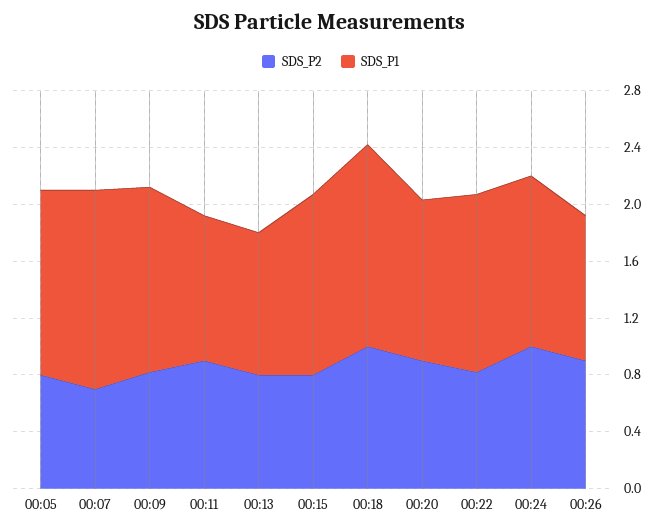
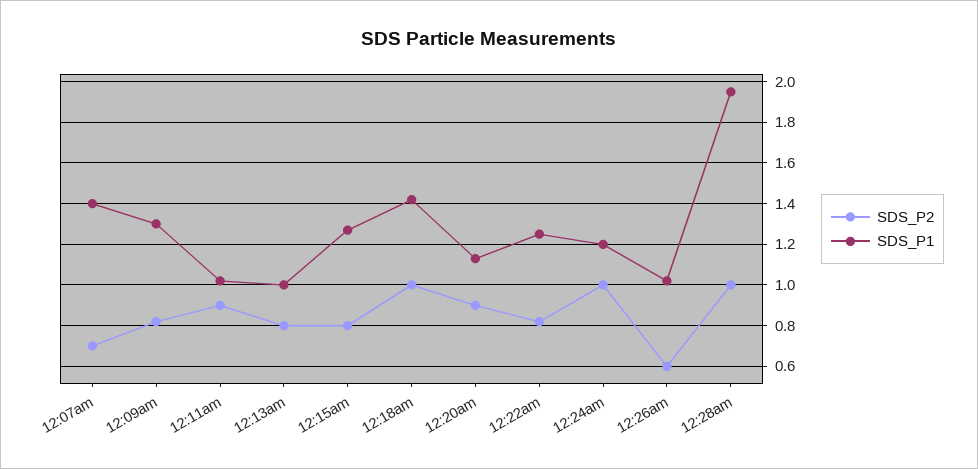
SDS_P2, 00:05: 0.8 -> none
SDS_P1, 00:05: 1.3 -> none
SDS_P2, 00:26: 0.9 -> 0.6
SDS_P2, 12:28am: none -> 1
SDS_P1, 12:28am: none -> 1.95

